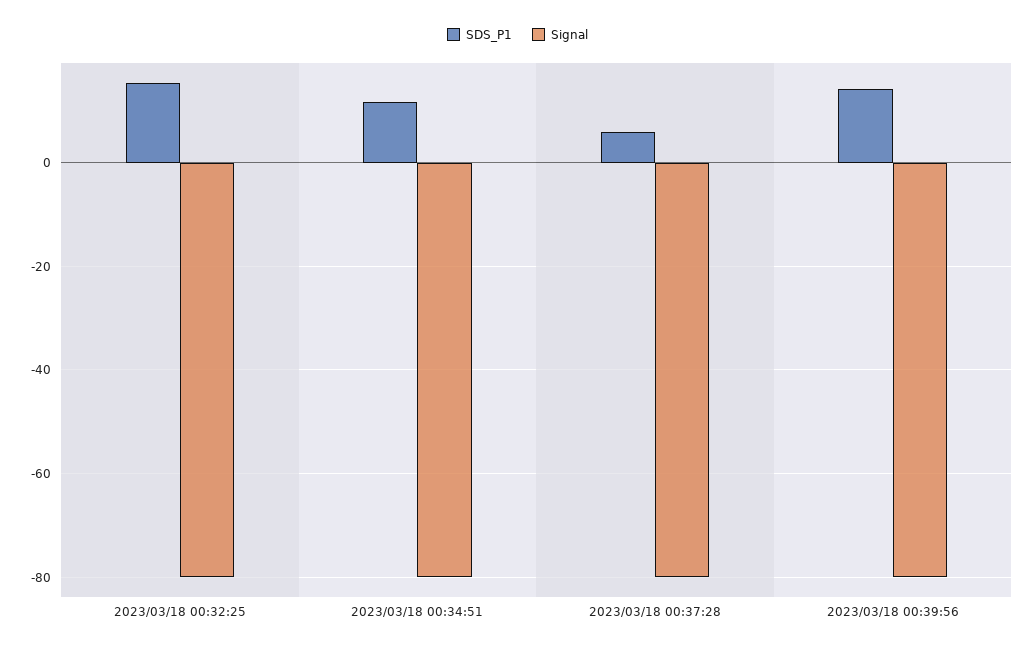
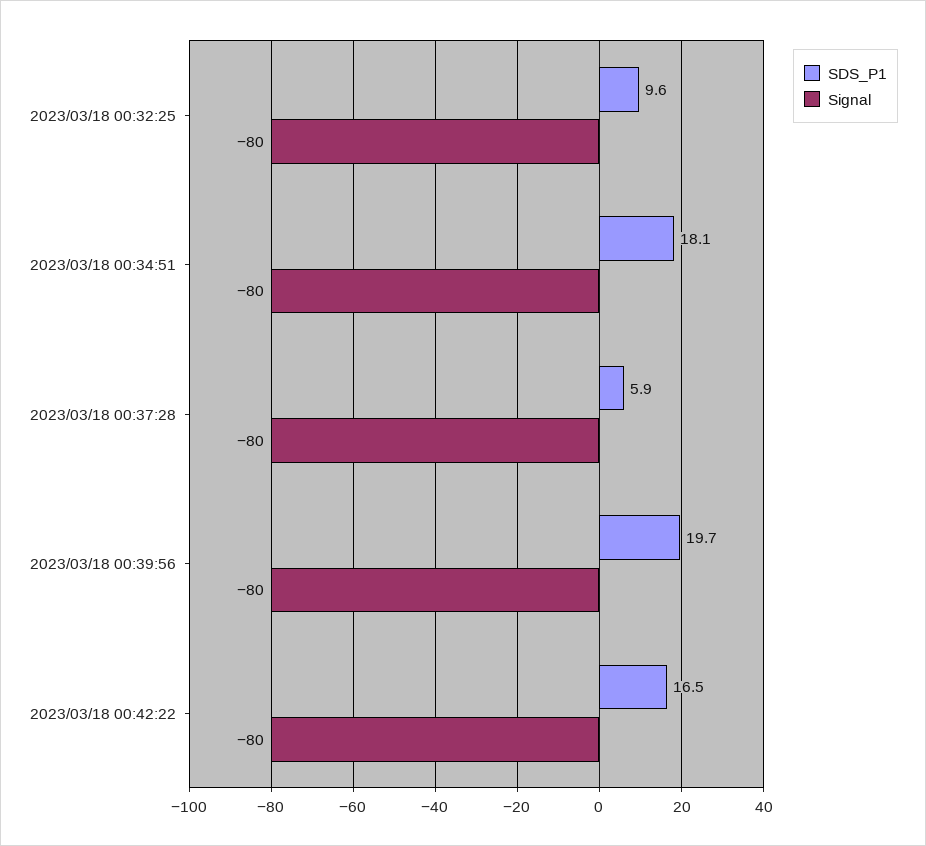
SDS_P1, 2023/03/18 00:32:25: 16 -> 9.6
SDS_P1, 2023/03/18 00:34:51: 12 -> 18.1
SDS_P1, 2023/03/18 00:39:56: 14 -> 19.7
SDS_P1, 2023/03/18 00:42:22: none -> 16.5
Signal, 2023/03/18 00:42:22: none -> -80

